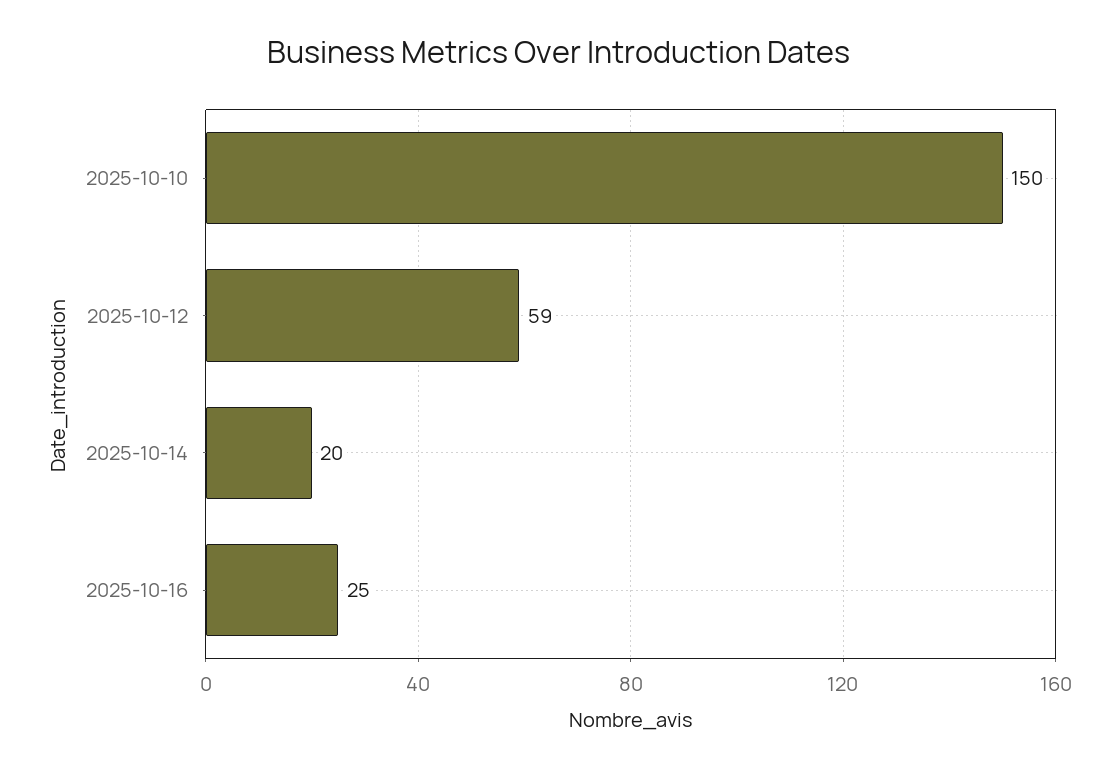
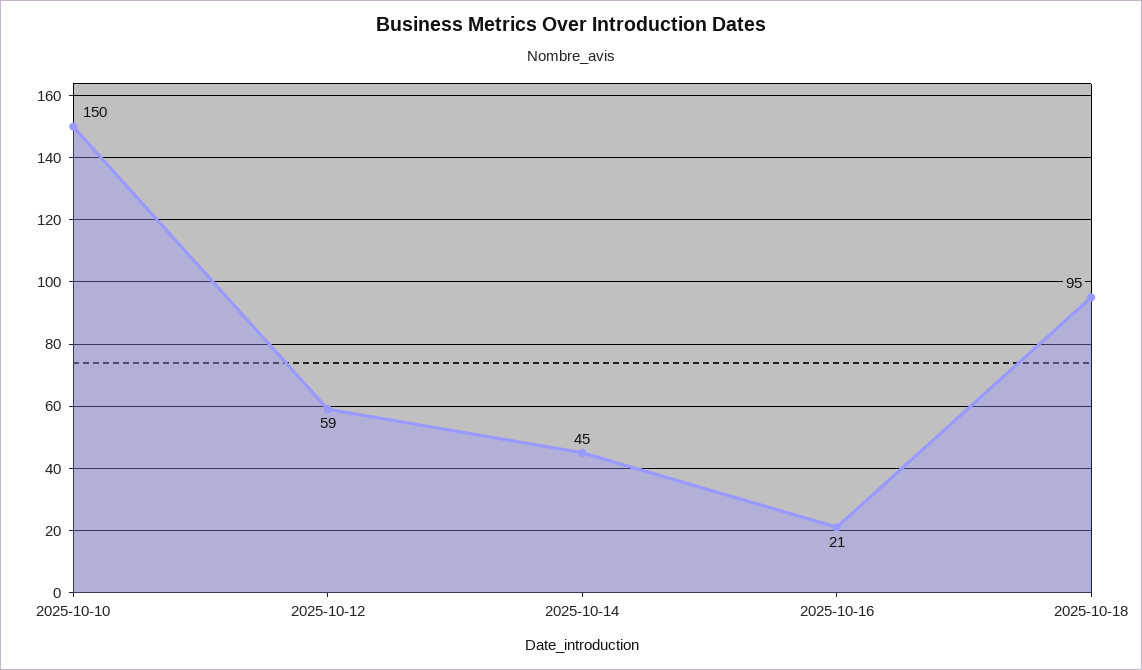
2025-10-14: 20 -> 45
2025-10-16: 25 -> 21
2025-10-18: none -> 95

